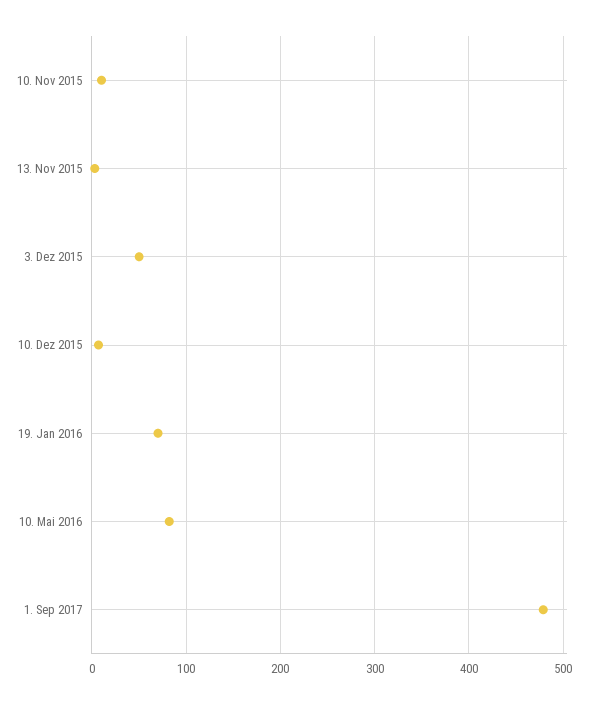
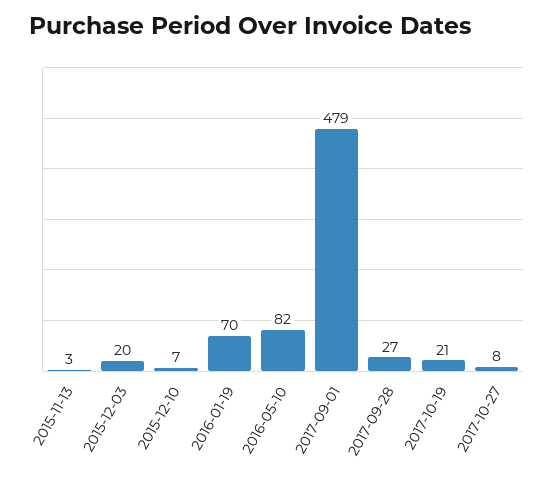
10. Nov 2015: 10 -> none
3. Dez 2015: 50 -> 20
2017-09-28: none -> 27
2017-10-19: none -> 21
2017-10-27: none -> 8

